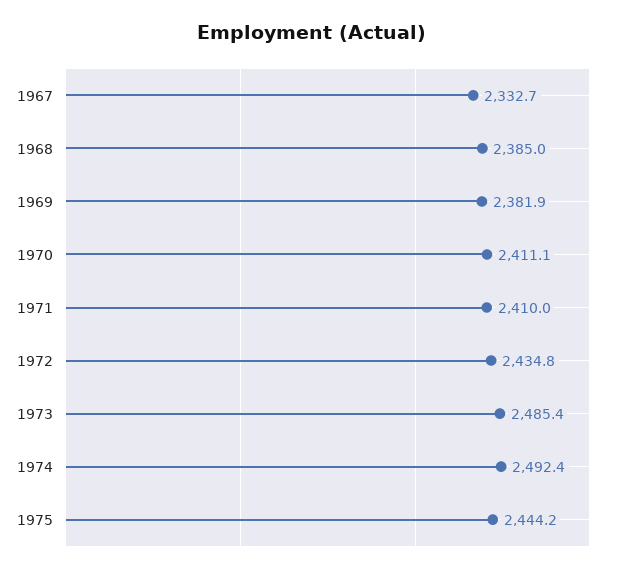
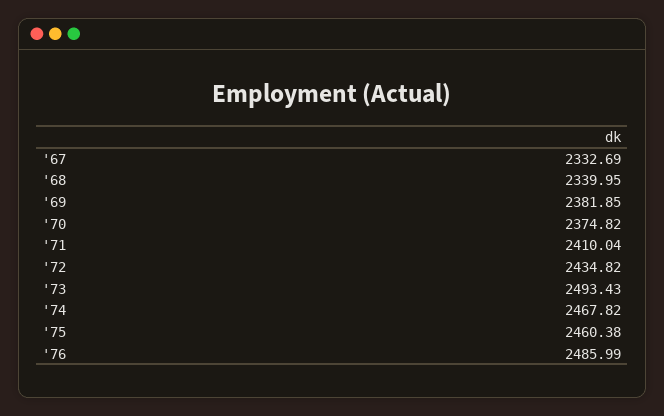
1968: 2385 -> 2339.95
1970: 2411.1 -> 2374.82
1973: 2485.4 -> 2493.43
1974: 2492.4 -> 2467.82
1975: 2444.2 -> 2460.38
'76: none -> 2485.99

